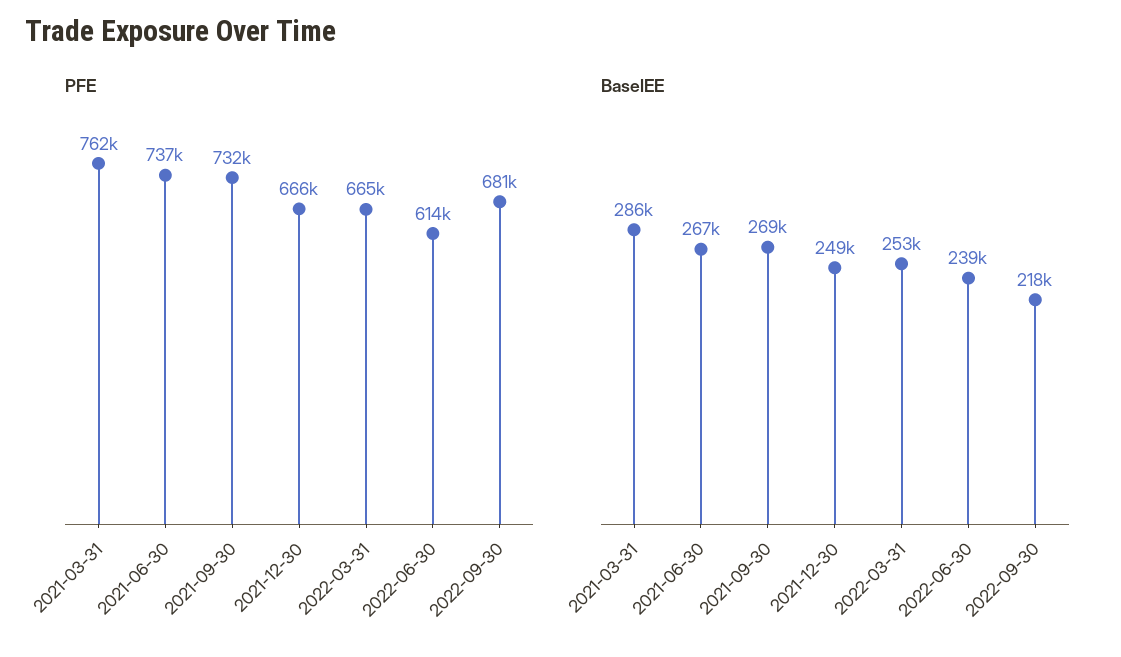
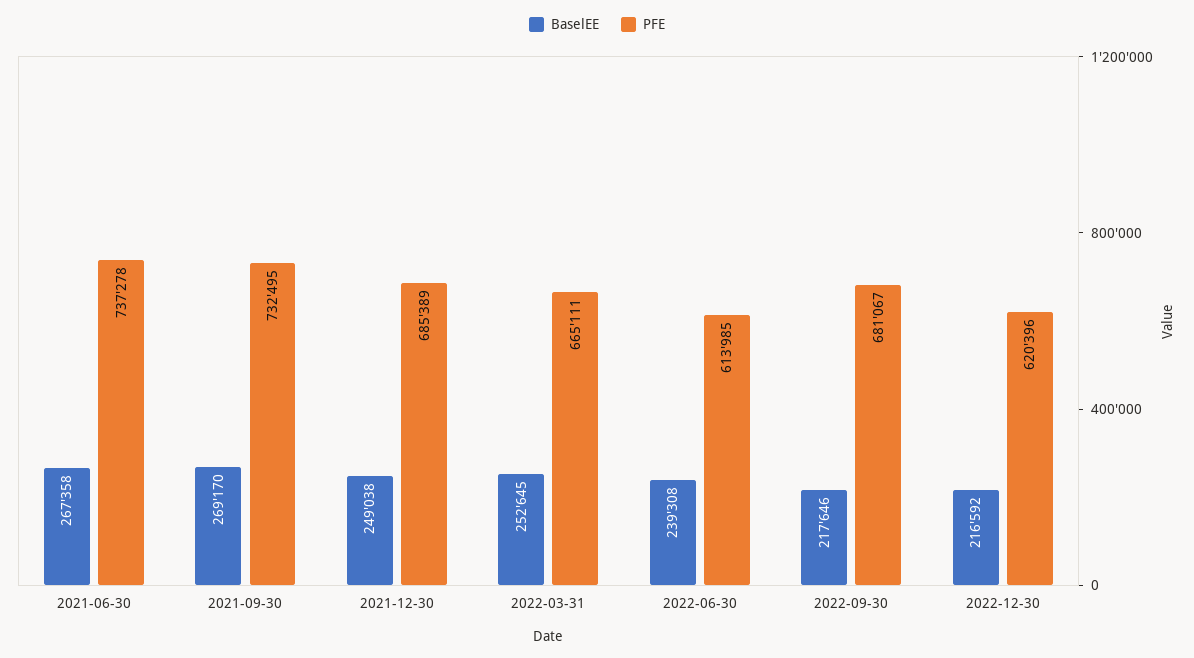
PFE, 2021-03-31: 762000 -> none
PFE, 2021-12-30: 666000 -> 685389
BaselEE, 2021-03-31: 286000 -> none
BaselEE, 2022-12-30: none -> 216592
PFE, 2022-12-30: none -> 620396

